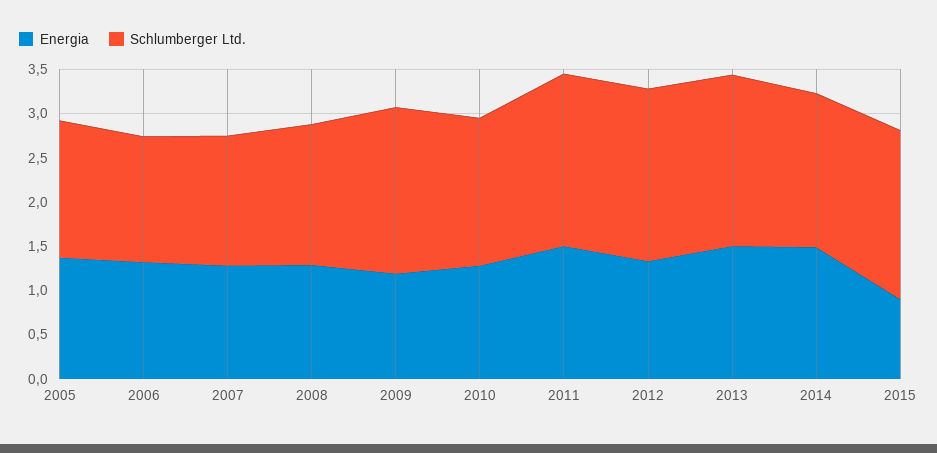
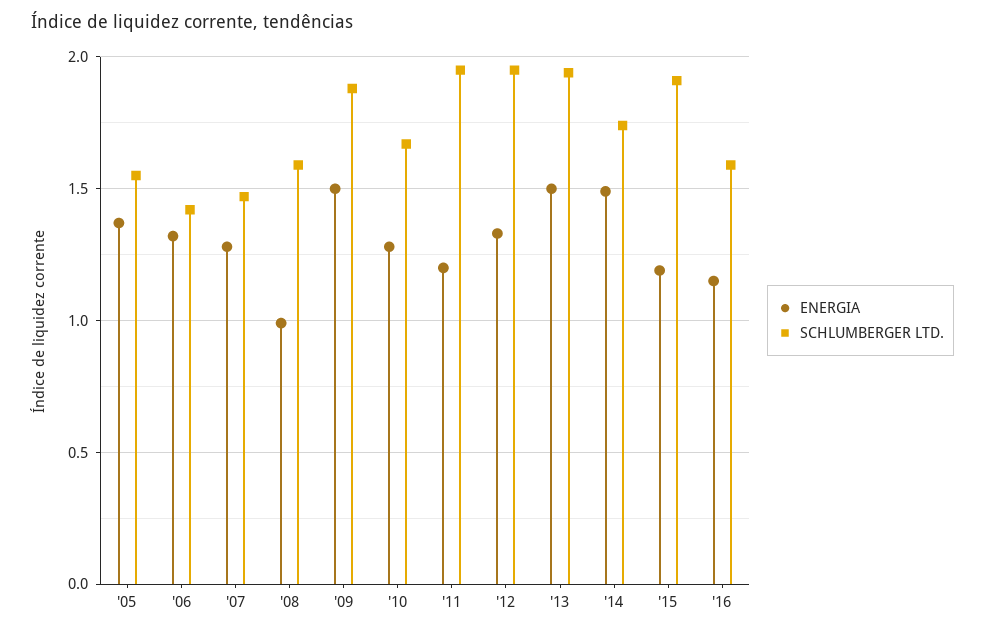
Energia, 2008: 1.3 -> 1
Energia, 2009: 1.2 -> 1.5
Energia, 2011: 1.5 -> 1.2
Energia, 2015: 0.9 -> 1.2
Energia, '16: none -> 1.15
Schlumberger Ltd., '16: none -> 1.6

